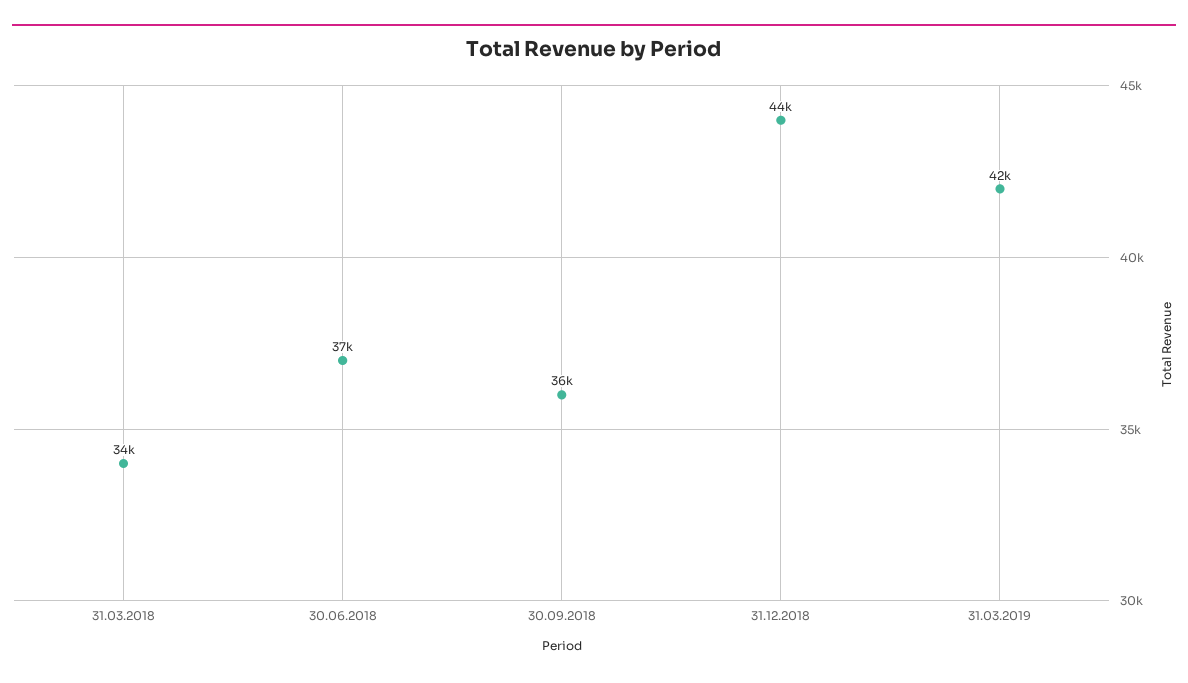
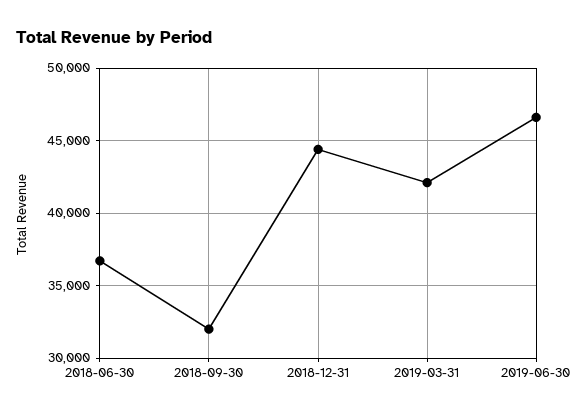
31.03.2018: 34000 -> none
30.09.2018: 36000 -> 32000
2019-06-30: none -> 46500

